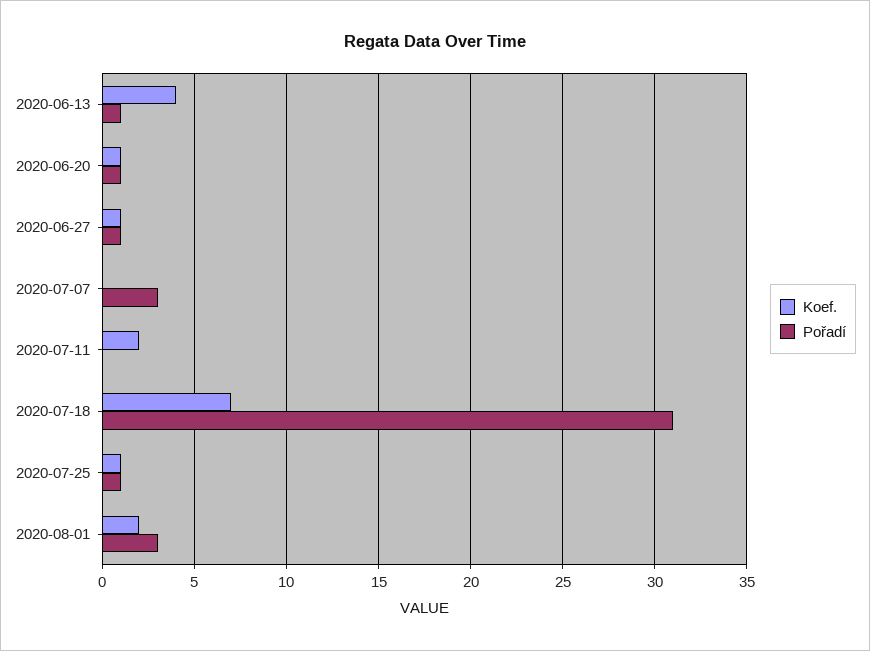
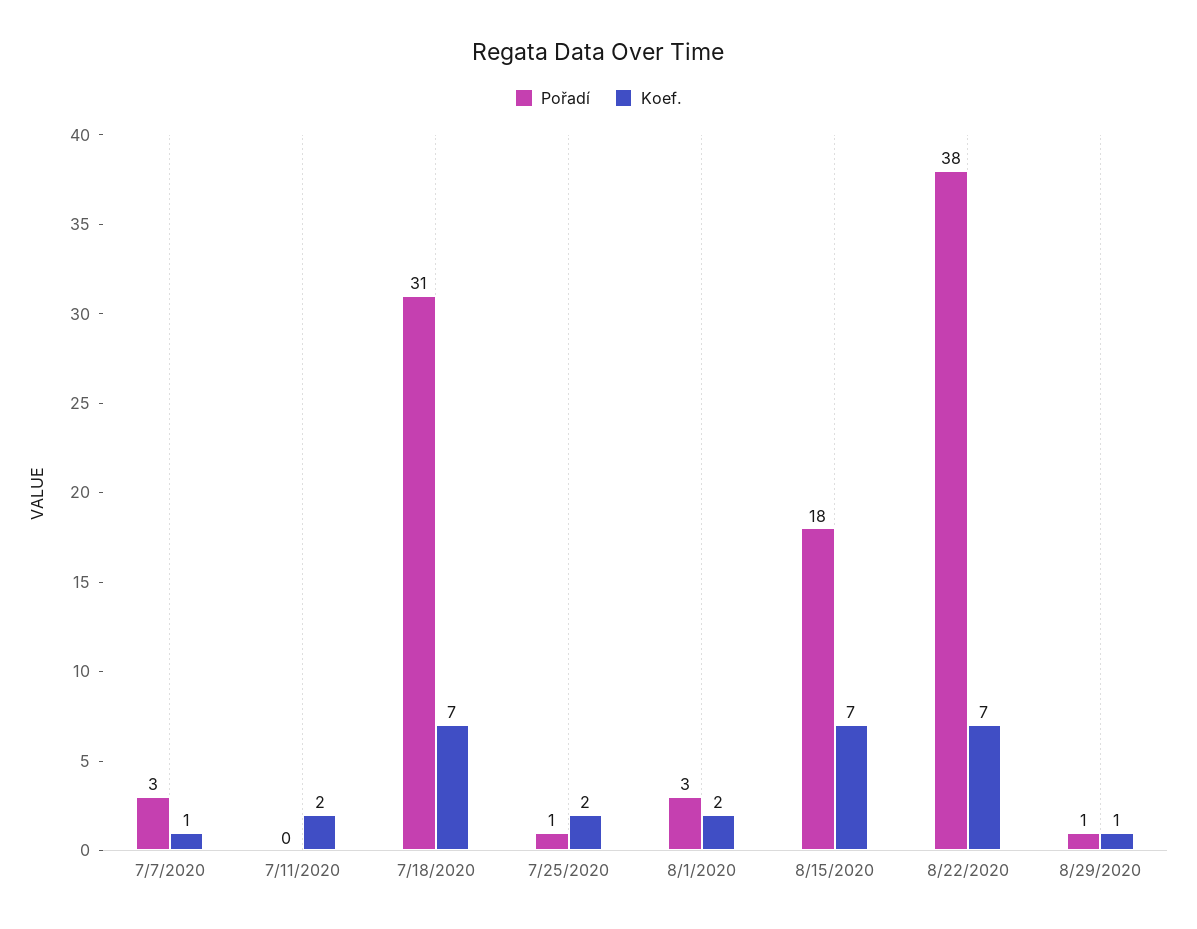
Koef., 2020-06-13: 4 -> none
Pořadí, 2020-06-13: 1 -> none
Koef., 2020-06-20: 1 -> none
Pořadí, 2020-06-20: 1 -> none
Koef., 2020-06-27: 1 -> none
Pořadí, 2020-06-27: 1 -> none
Koef., 2020-07-07: 0 -> 1
Koef., 2020-07-25: 1 -> 2
Pořadí, 8/15/2020: none -> 18
Koef., 8/15/2020: none -> 7
Pořadí, 8/22/2020: none -> 38
Koef., 8/22/2020: none -> 7
Pořadí, 8/29/2020: none -> 1
Koef., 8/29/2020: none -> 1

